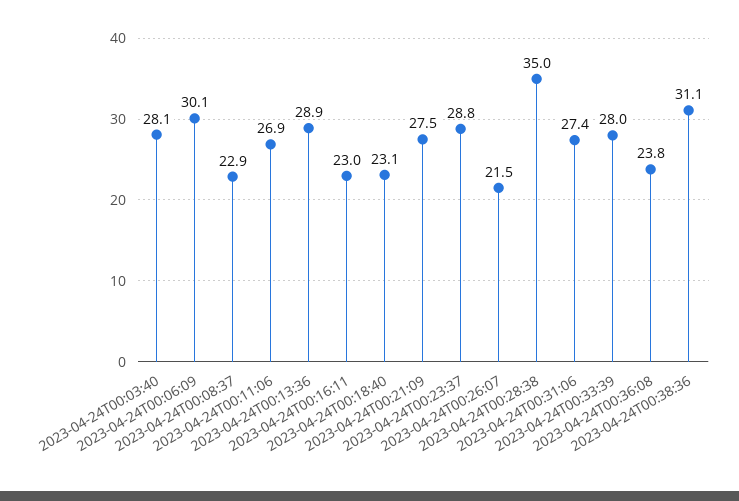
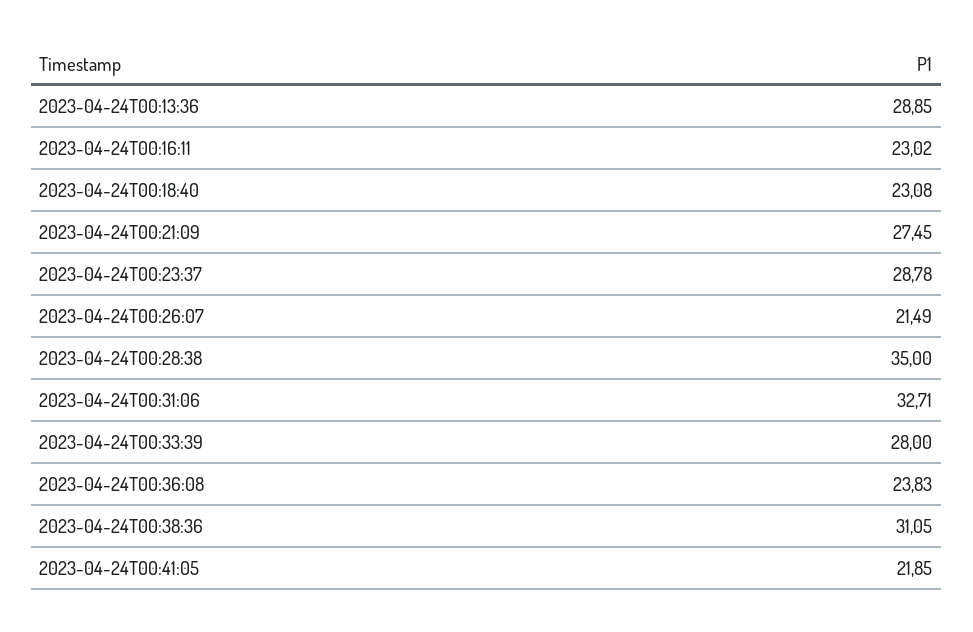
2023-04-24T00:03:40: 28.1 -> none
2023-04-24T00:06:09: 30.1 -> none
2023-04-24T00:08:37: 22.9 -> none
2023-04-24T00:11:06: 26.9 -> none
2023-04-24T00:31:06: 27.4 -> 32.71
2023-04-24T00:41:05: none -> 21.85

